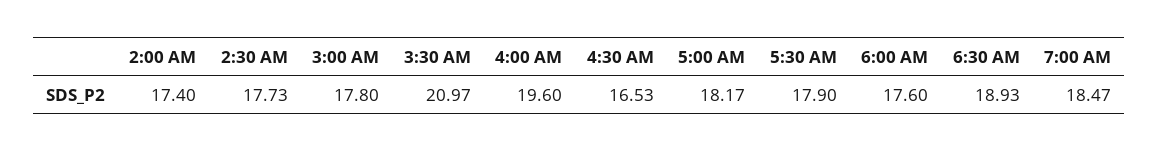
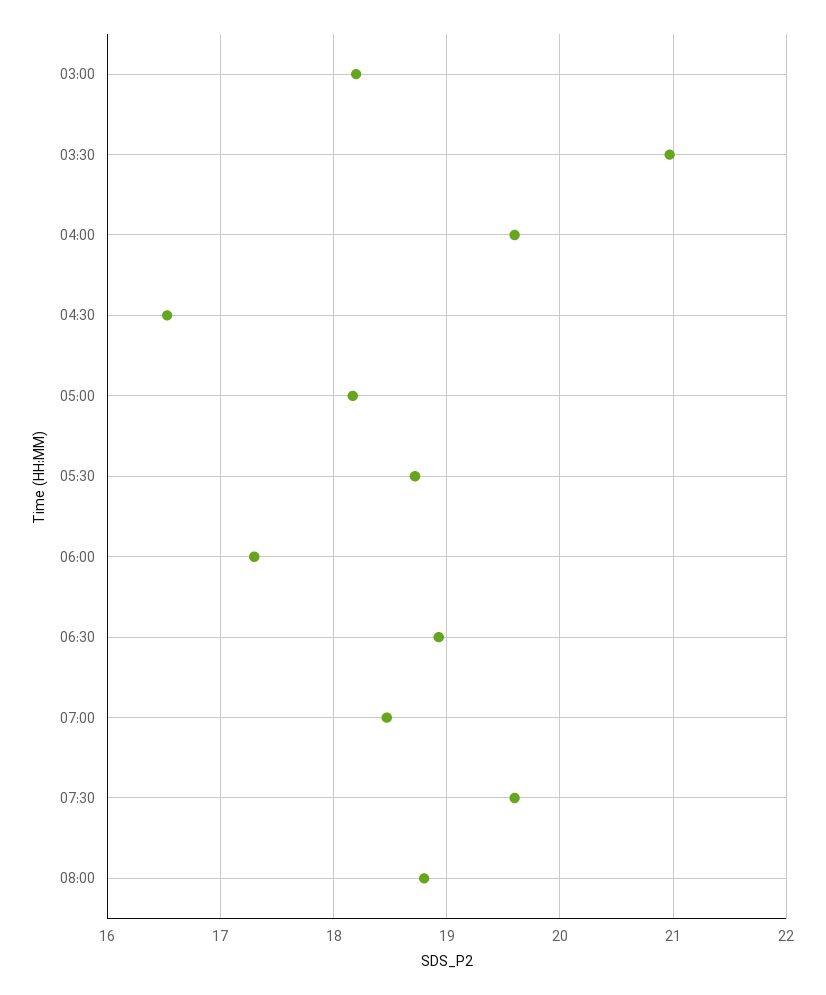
2:00 AM: 17.4 -> none
2:30 AM: 17.73 -> none
3:00 AM: 17.8 -> 18.2
5:30 AM: 17.9 -> 18.7
6:00 AM: 17.6 -> 17.3
07:30: none -> 19.6
08:00: none -> 18.8

